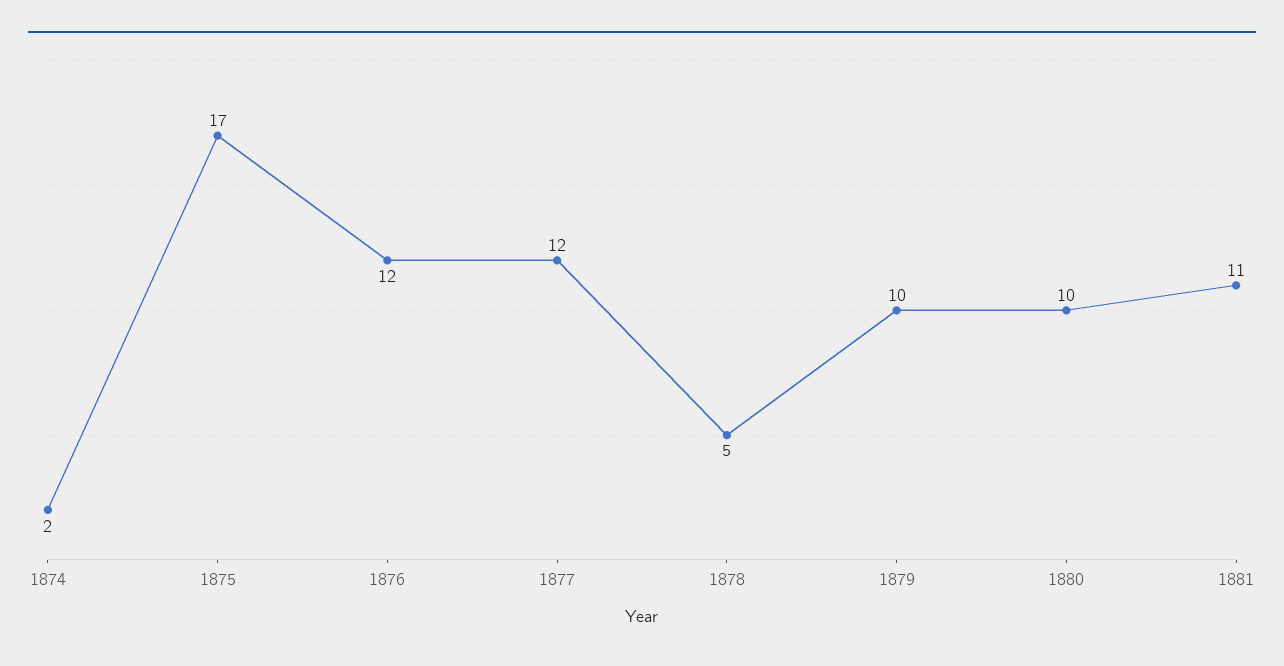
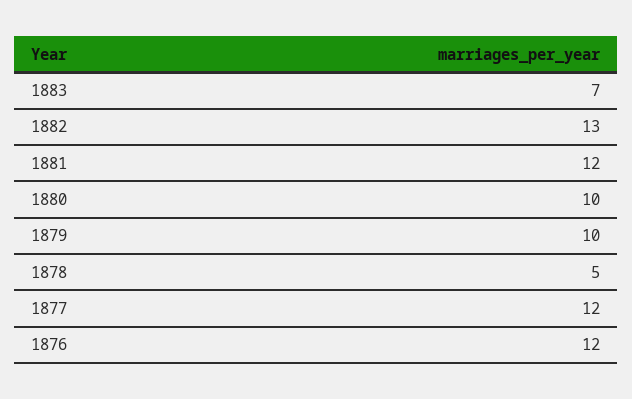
1874: 2 -> none
1875: 17 -> none
1881: 11 -> 12
1883: none -> 7
1882: none -> 13

